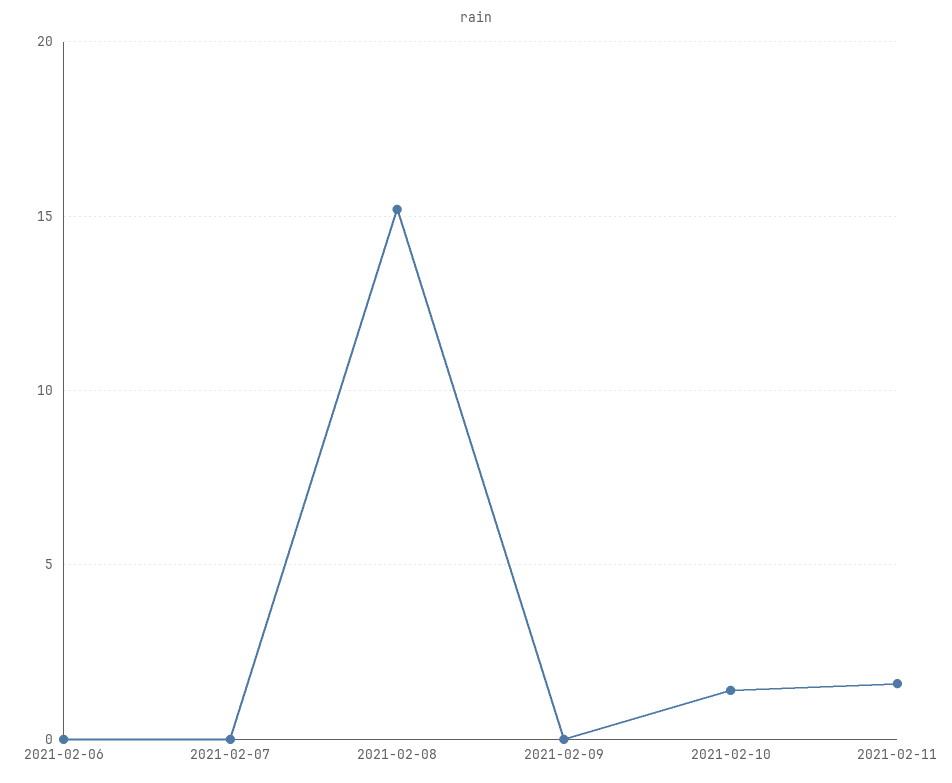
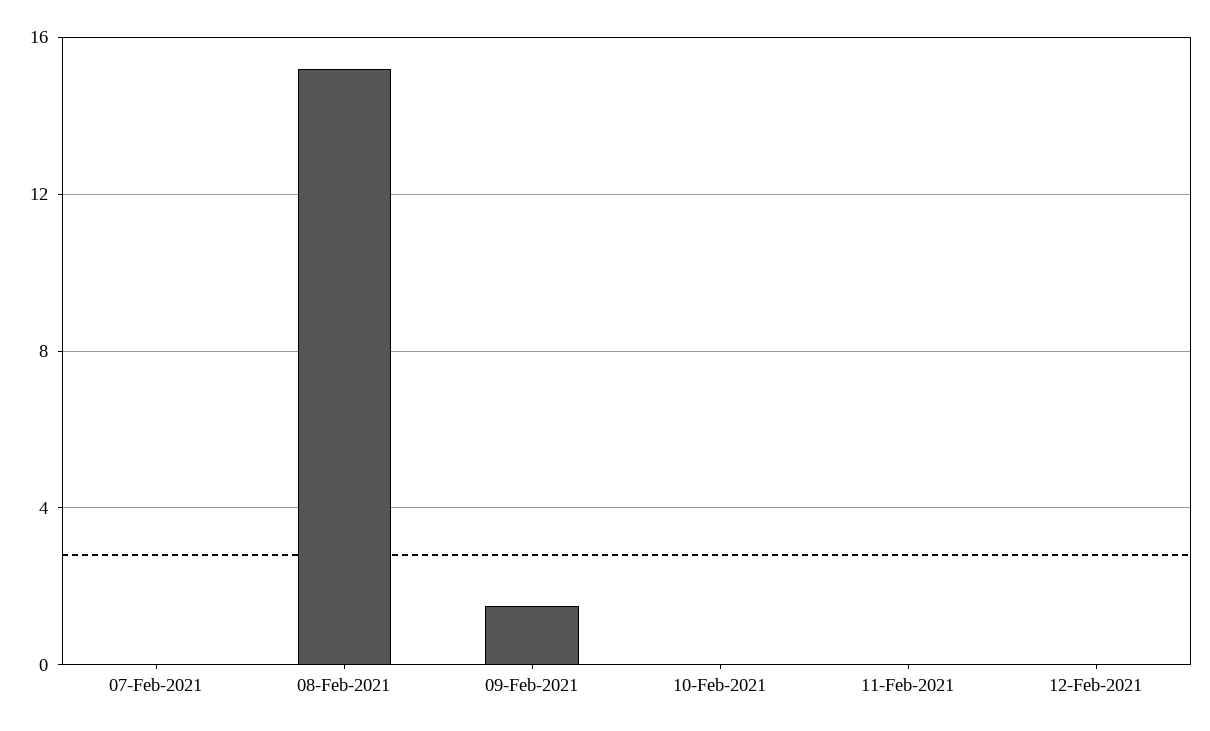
2021-02-06: 0 -> none
2021-02-09: 0 -> 1.5
2021-02-10: 1.5 -> 0
2021-02-11: 1.5 -> 0
12-Feb-2021: none -> 0

